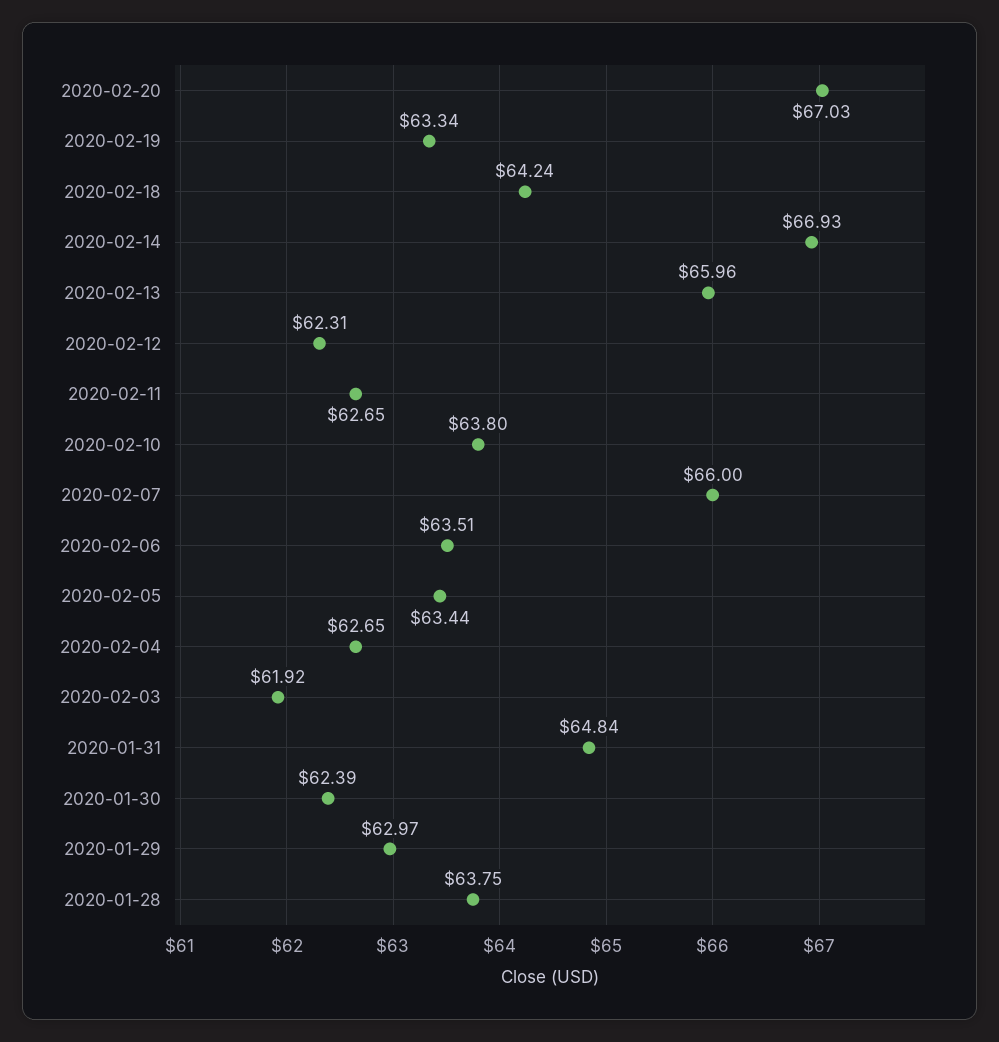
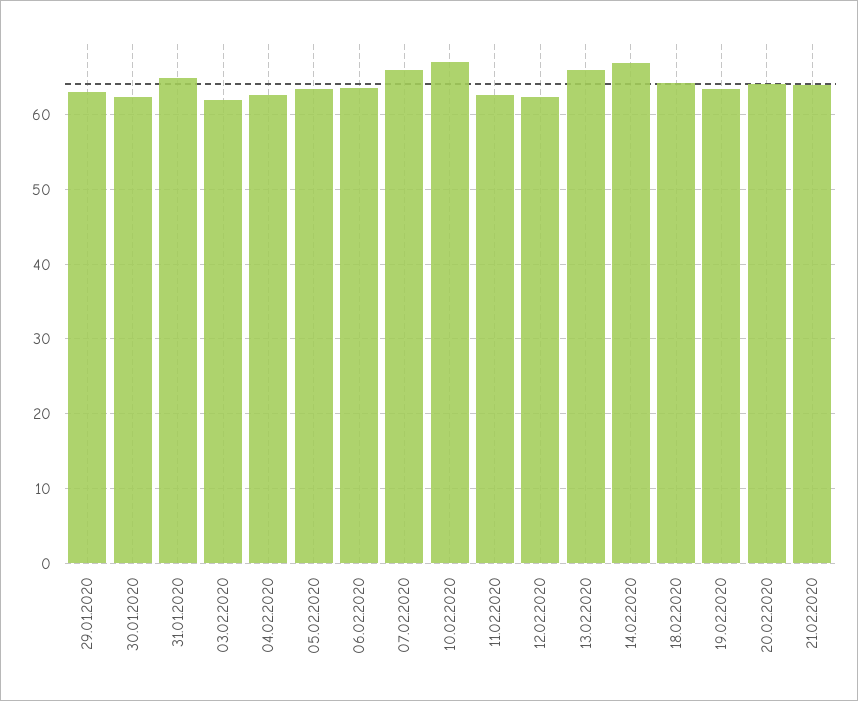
2020-02-20: 67.03 -> 64
2020-02-10: 63.8 -> 67
2020-01-28: 63.75 -> none
21.02.2020: none -> 64

